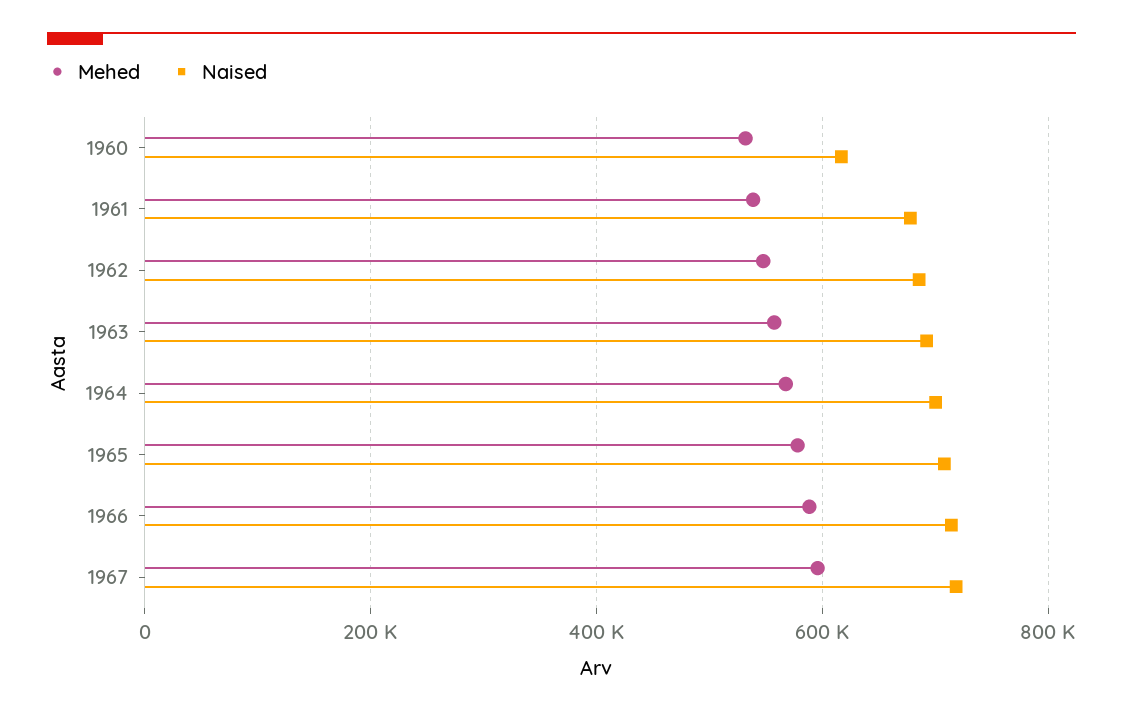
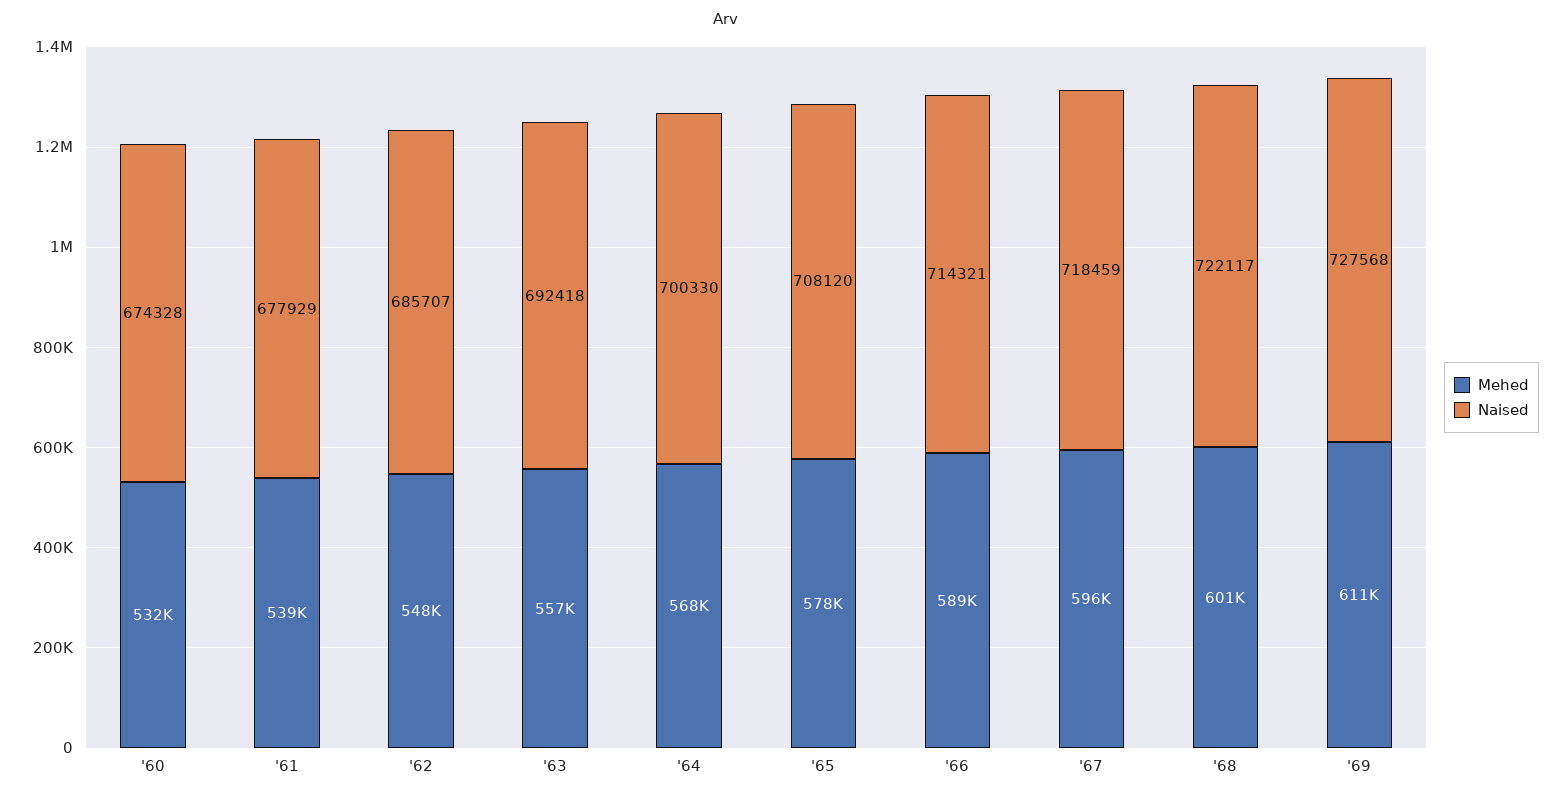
Naised, 1960: 620000 -> 674328
Mehed, '68: none -> 601000
Naised, '68: none -> 722117
Mehed, '69: none -> 611000
Naised, '69: none -> 727568

